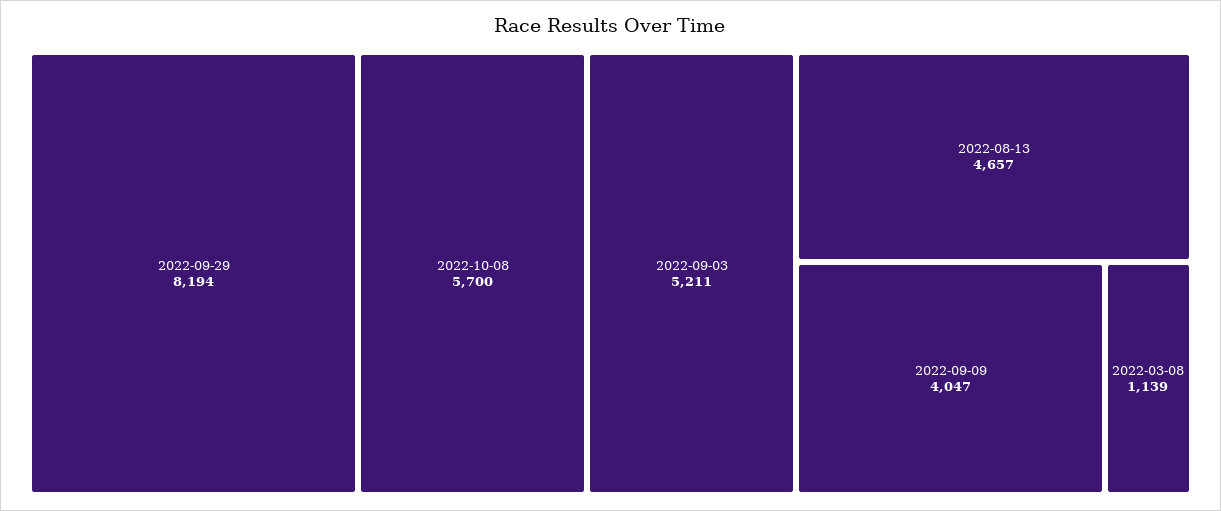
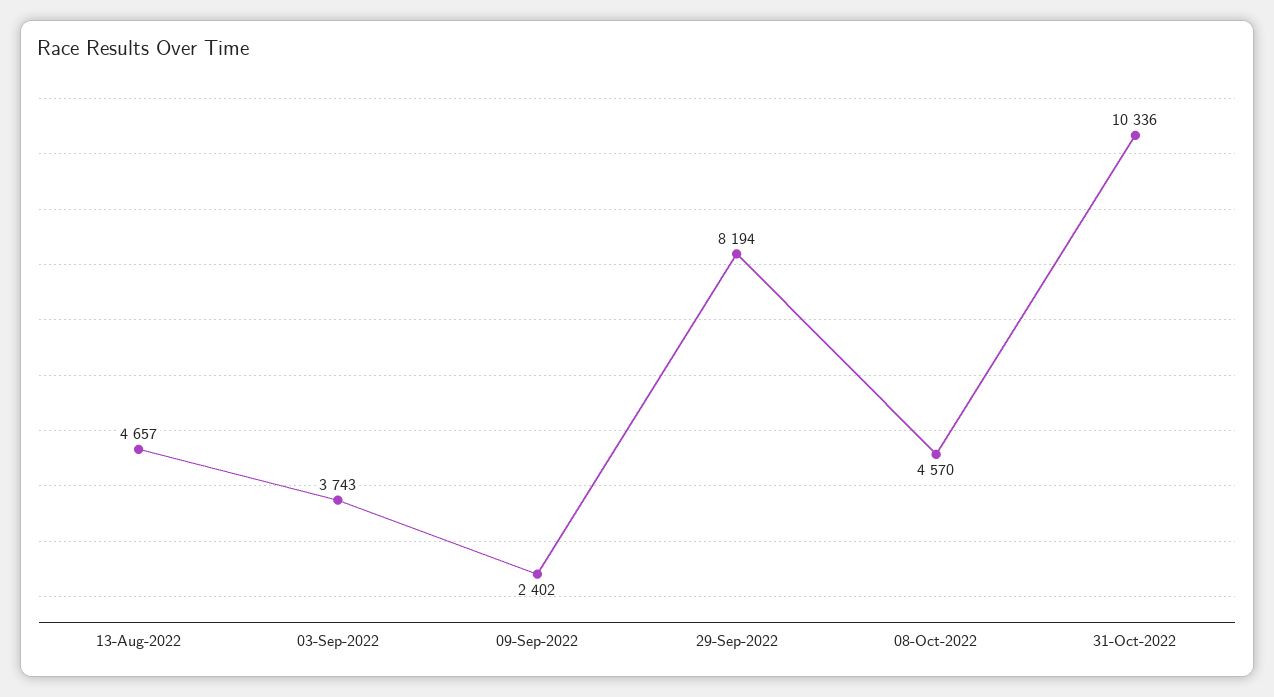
2022-10-08: 5700 -> 4570
2022-09-03: 5211 -> 3743
2022-09-09: 4047 -> 2402
2022-03-08: 1139 -> none
31-Oct-2022: none -> 10336

